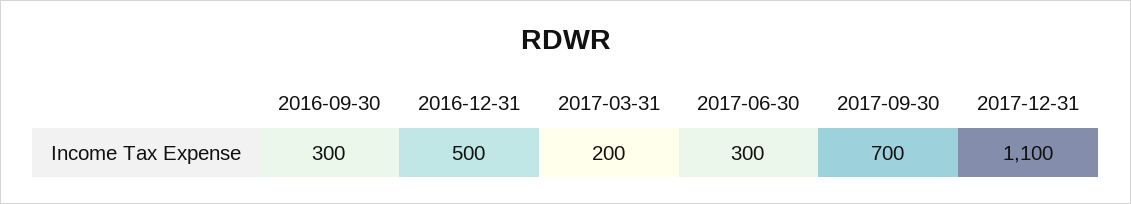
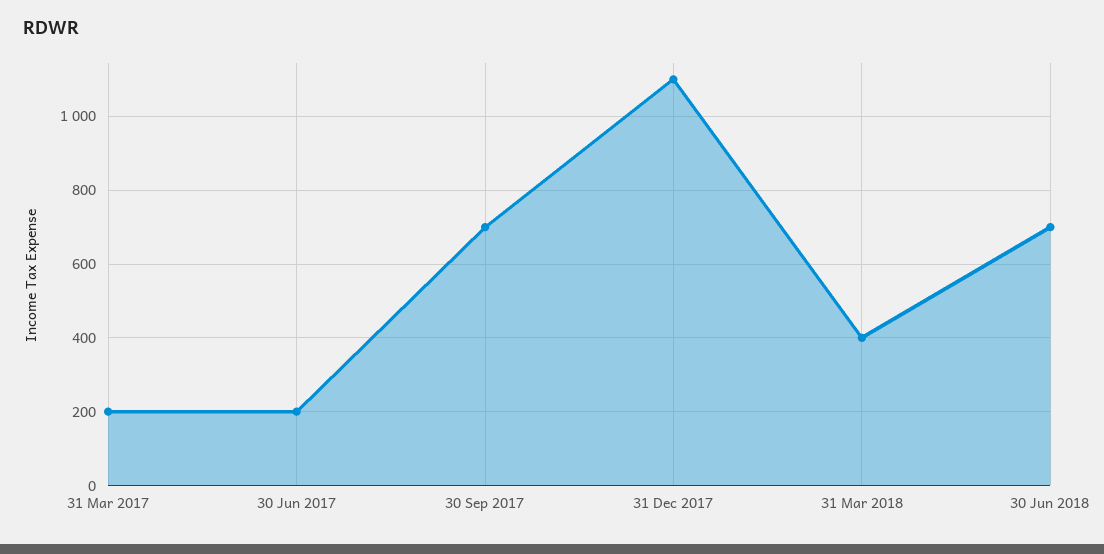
2016-09-30: 300 -> none
2016-12-31: 500 -> none
2017-06-30: 300 -> 200
31 Mar 2018: none -> 400
30 Jun 2018: none -> 700

